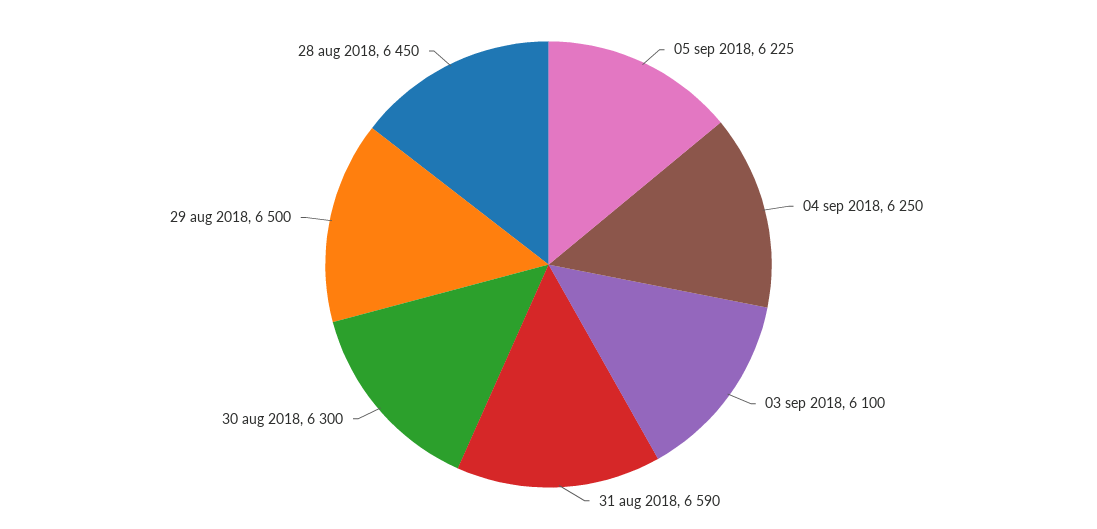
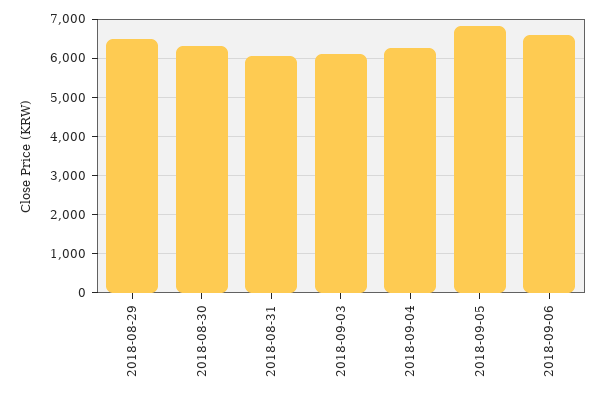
05 sep 2018: 6225 -> 6800
31 aug 2018: 6590 -> 6000
28 aug 2018: 6450 -> none
2018-09-06: none -> 6600

